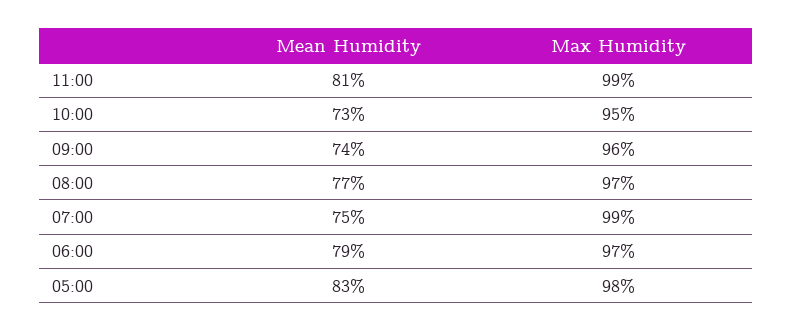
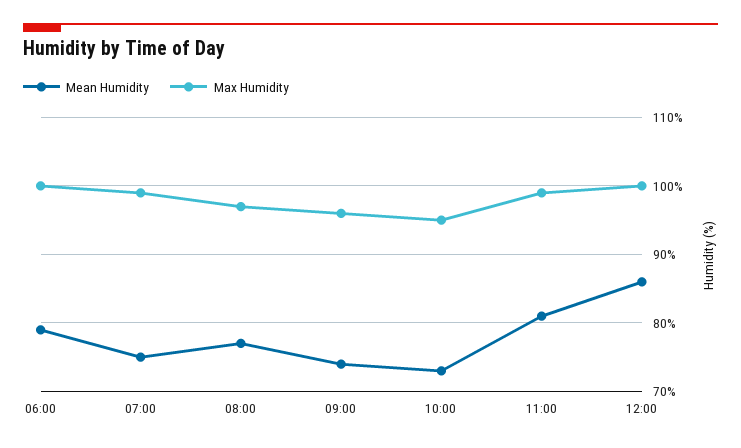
Max Humidity, 06:00: 97 -> 100
Mean Humidity, 05:00: 83 -> none
Max Humidity, 05:00: 98 -> none
Mean Humidity, 12:00: none -> 86
Max Humidity, 12:00: none -> 100

